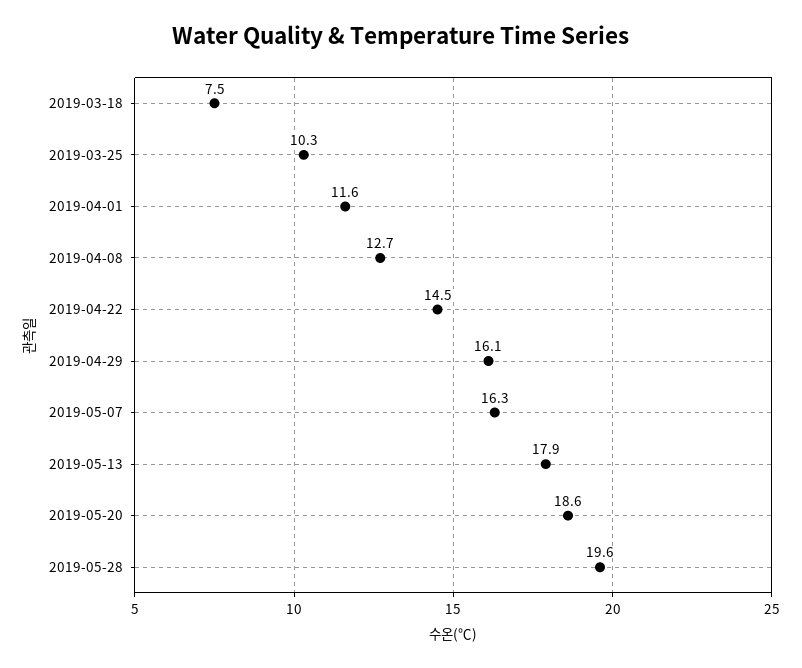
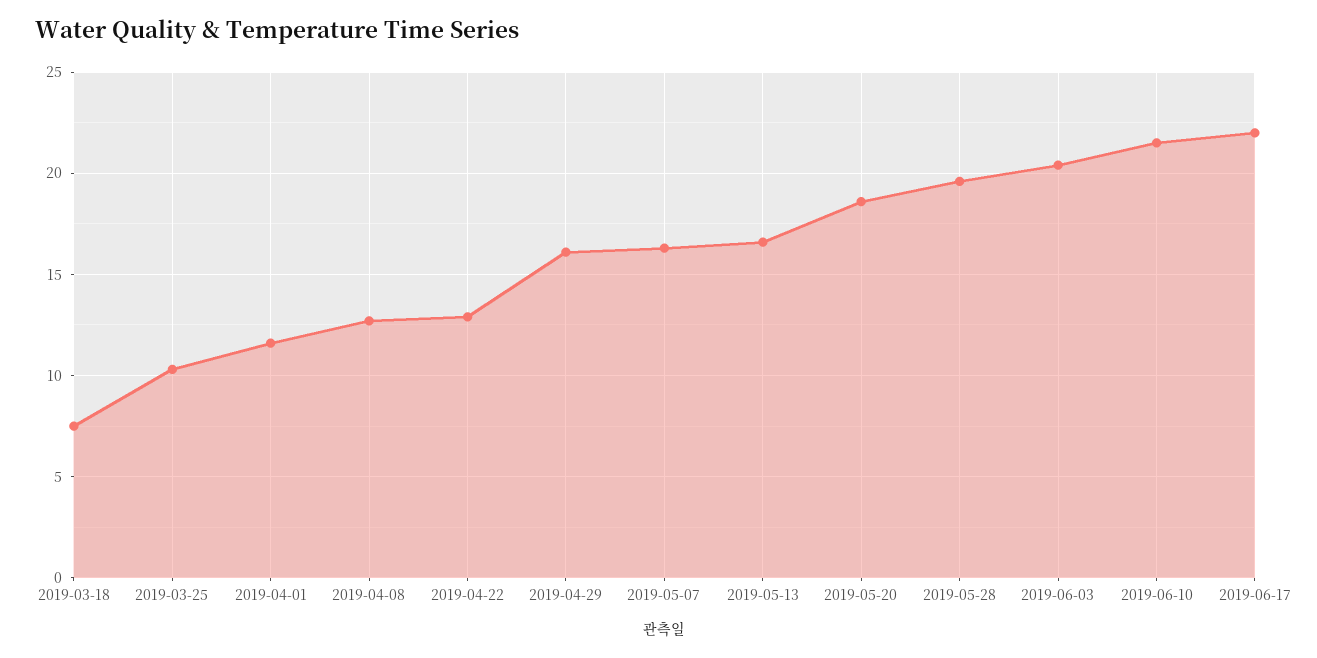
2019-04-22: 14.5 -> 13
2019-05-13: 17.9 -> 16.5
2019-06-03: none -> 20.5
2019-06-10: none -> 21.5
2019-06-17: none -> 22

